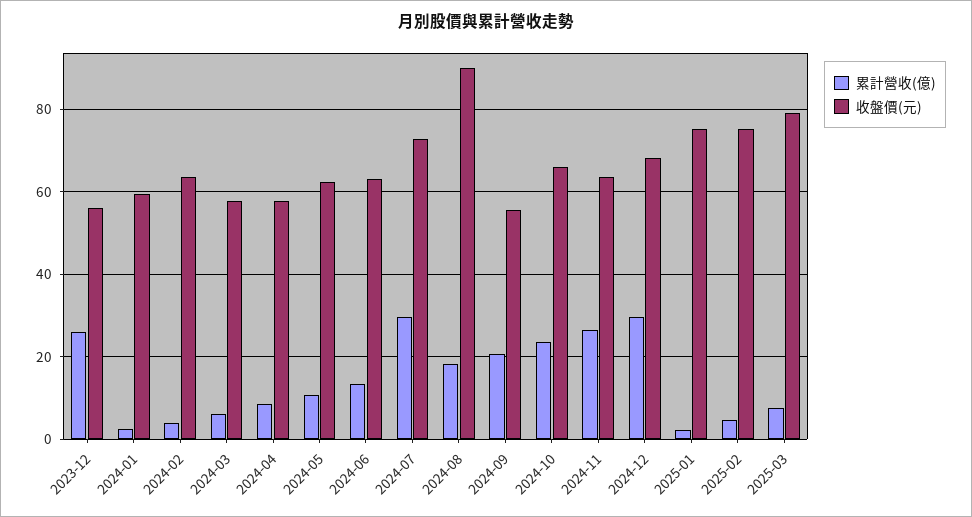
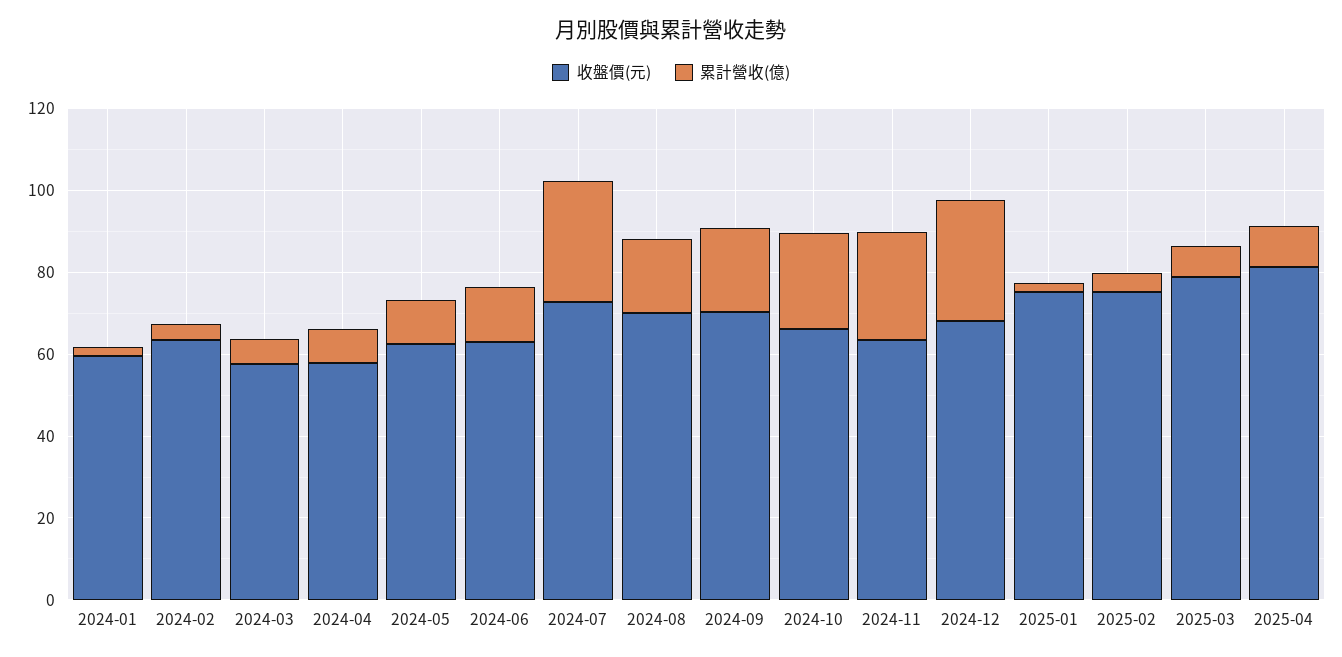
累計營收(億), 2023-12: 26 -> none
收盤價(元), 2023-12: 56 -> none
收盤價(元), 2024-08: 90 -> 70
收盤價(元), 2024-09: 56 -> 70
收盤價(元), 2025-04: none -> 80
累計營收(億), 2025-04: none -> 10

